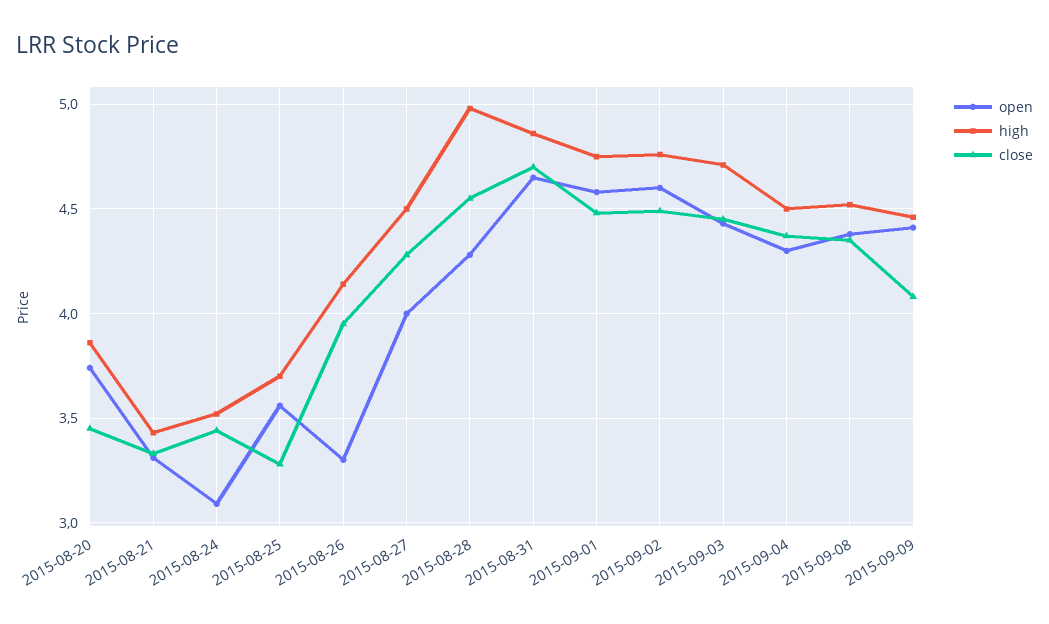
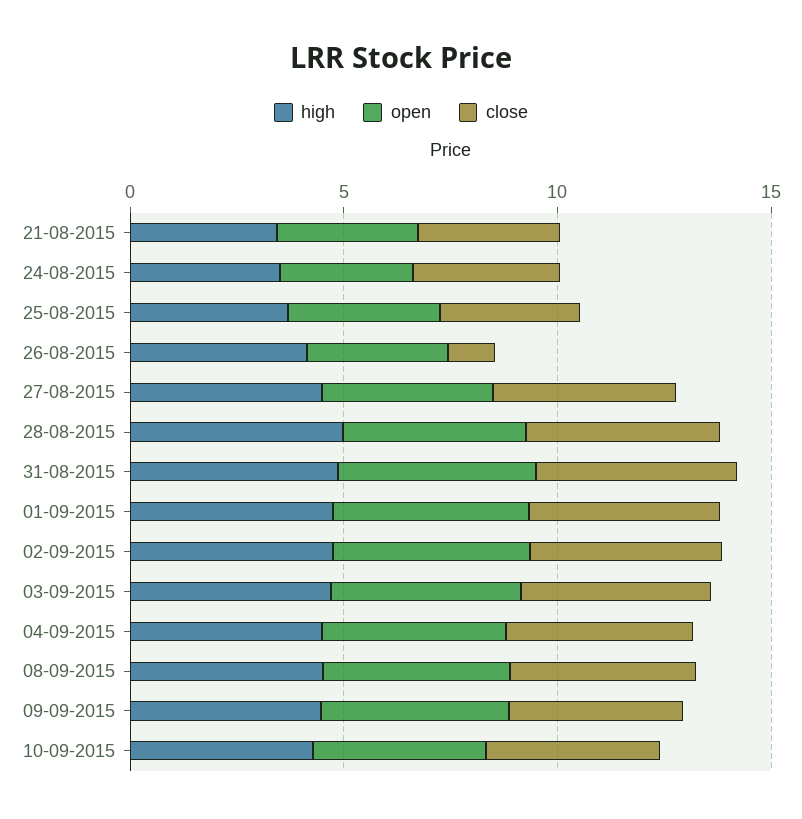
open, 2015-08-20: 3.75 -> none
high, 2015-08-20: 3.85 -> none
close, 2015-08-20: 3.45 -> none
close, 2015-08-26: 3.95 -> 1
high, 10-09-2015: none -> 4
open, 10-09-2015: none -> 4
close, 10-09-2015: none -> 4

